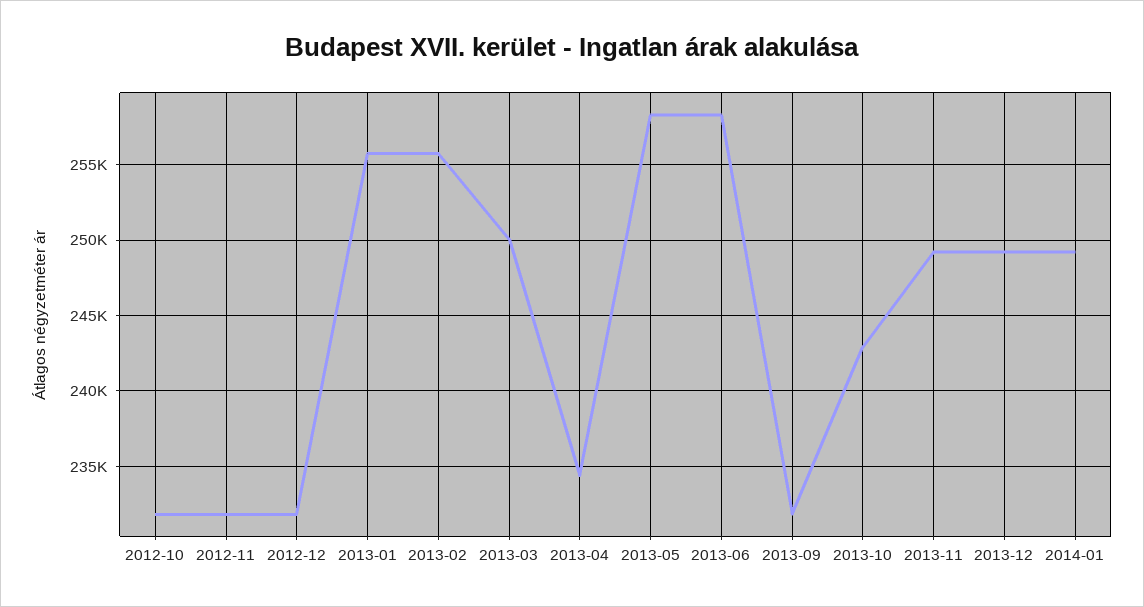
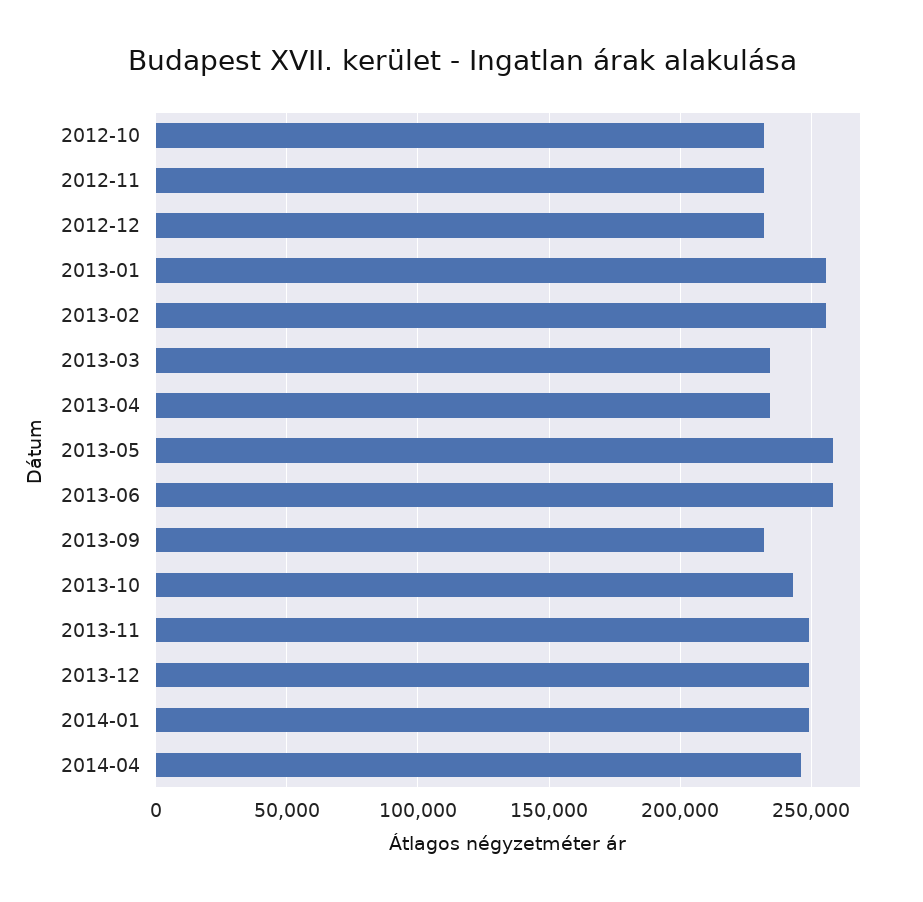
2013-03: 250000 -> 235000
2014-04: none -> 245000

